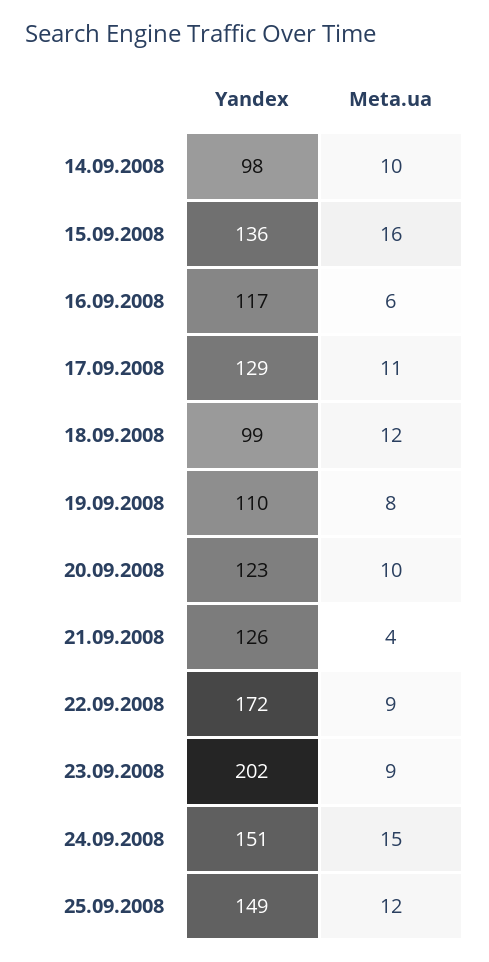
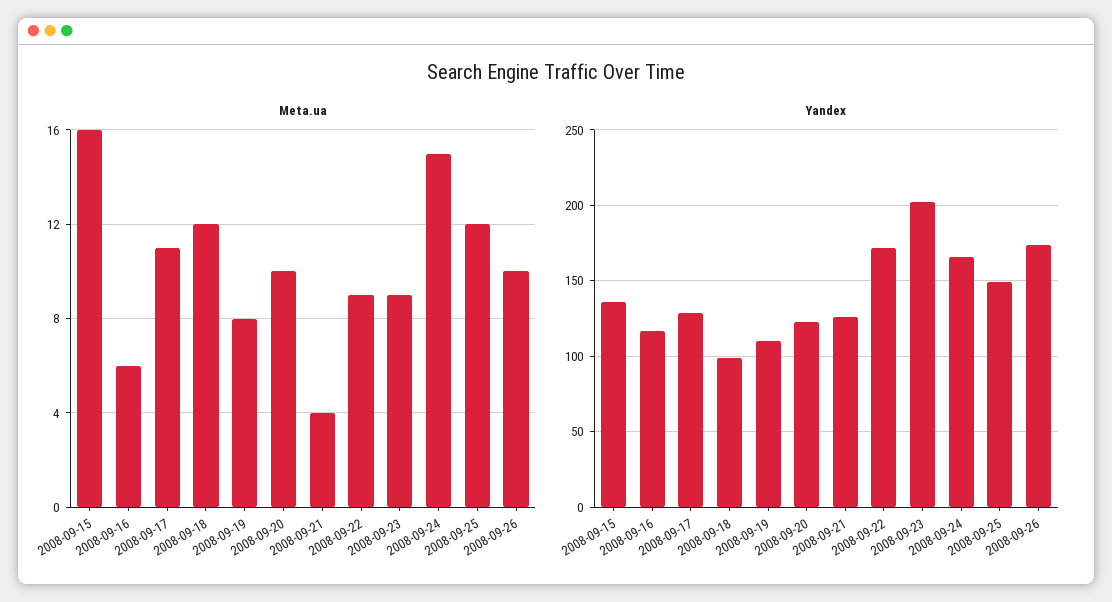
Yandex, 14.09.2008: 98 -> none
Meta.ua, 14.09.2008: 10 -> none
Yandex, 24.09.2008: 151 -> 165
Meta.ua, 2008-09-26: none -> 10
Yandex, 2008-09-26: none -> 175

